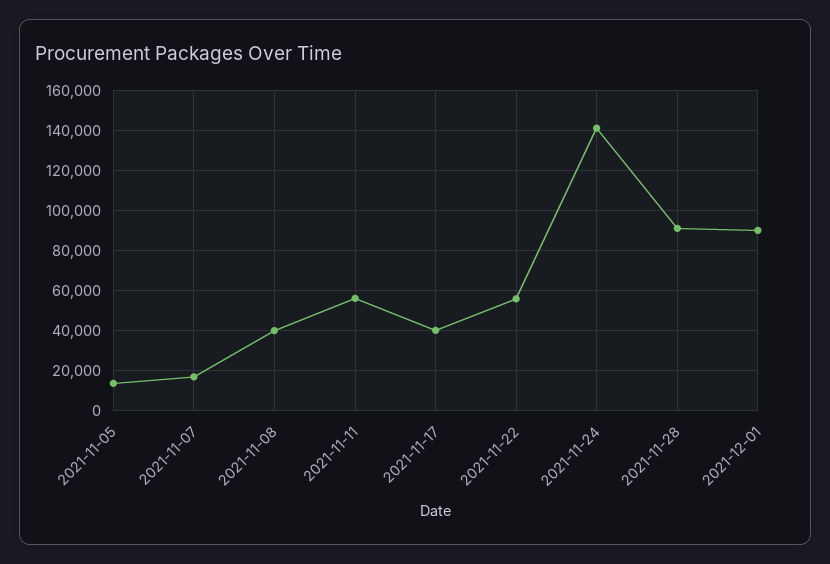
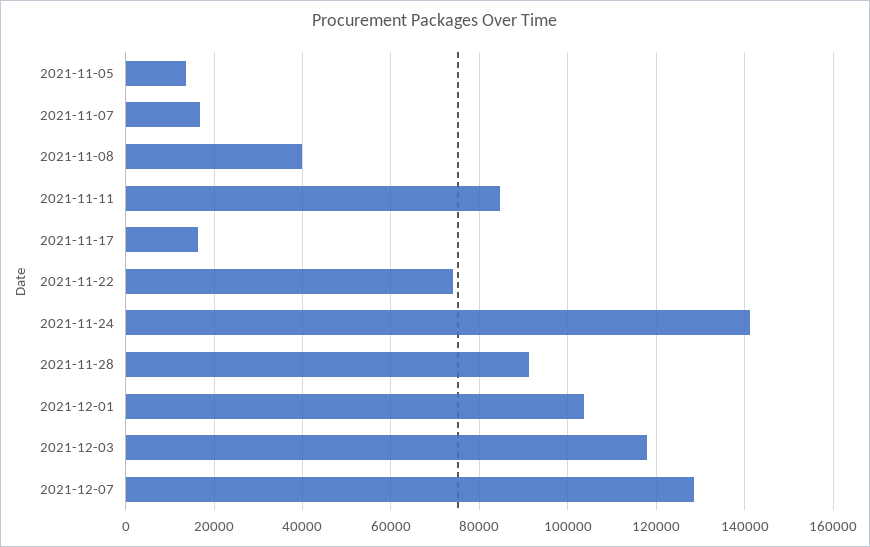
2021-11-11: 55000 -> 84000
2021-11-17: 40000 -> 16000
2021-11-22: 55000 -> 74000
2021-12-01: 90000 -> 104000
2021-12-03: none -> 118000
2021-12-07: none -> 128000

